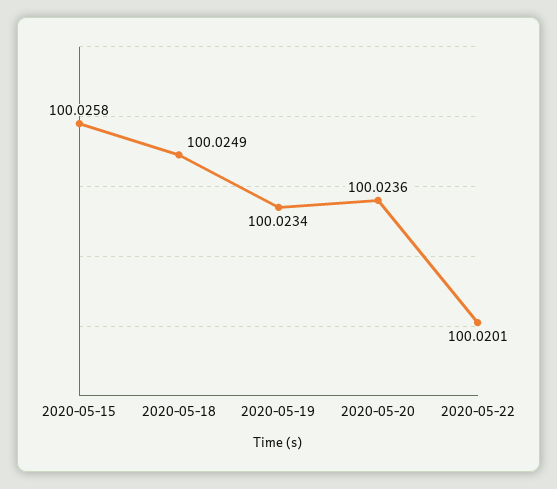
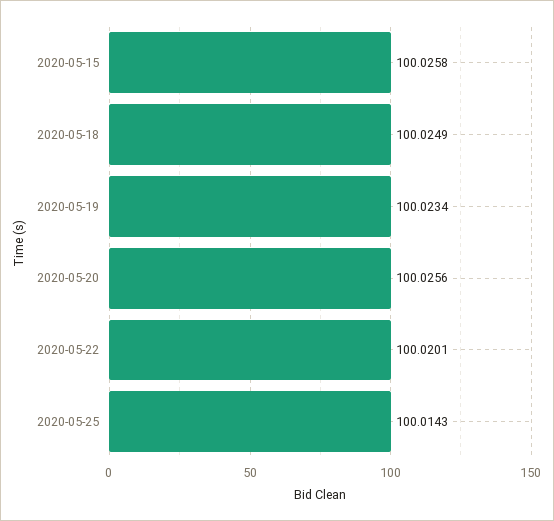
2020-05-20: 100.0236 -> 100.0256
2020-05-25: none -> 100.0143

